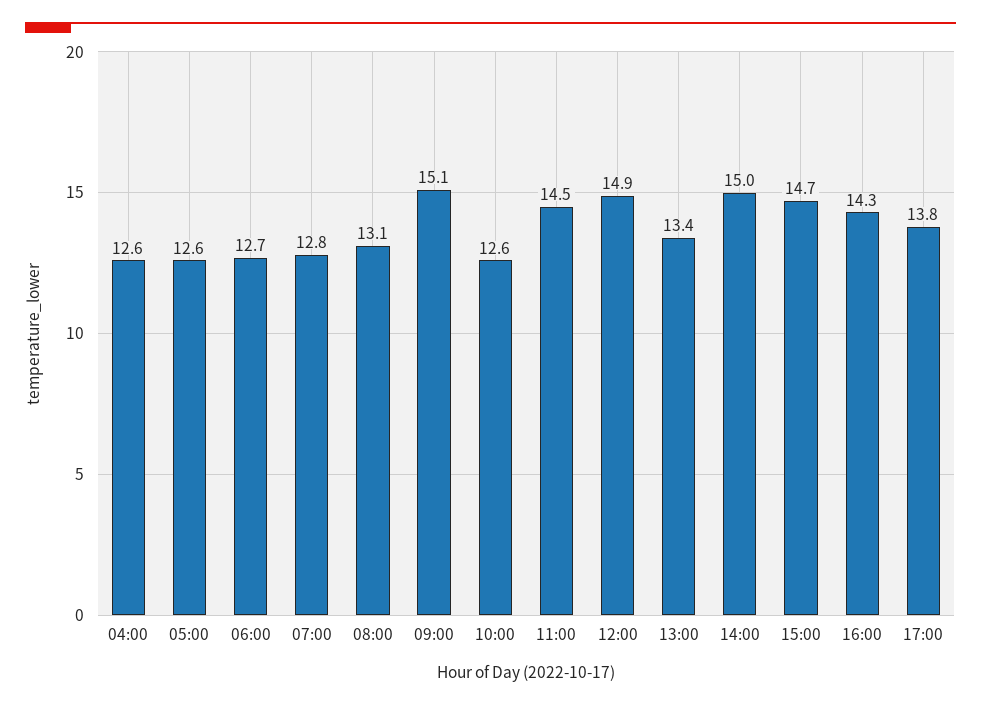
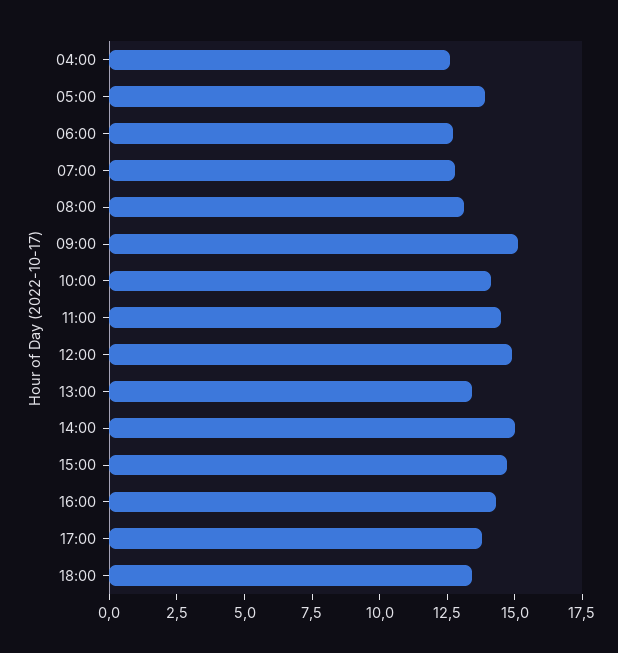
05:00: 12.6 -> 14
10:00: 12.6 -> 14
18:00: none -> 13.5

